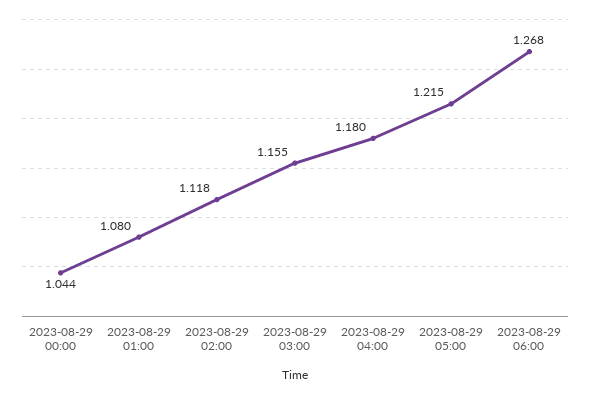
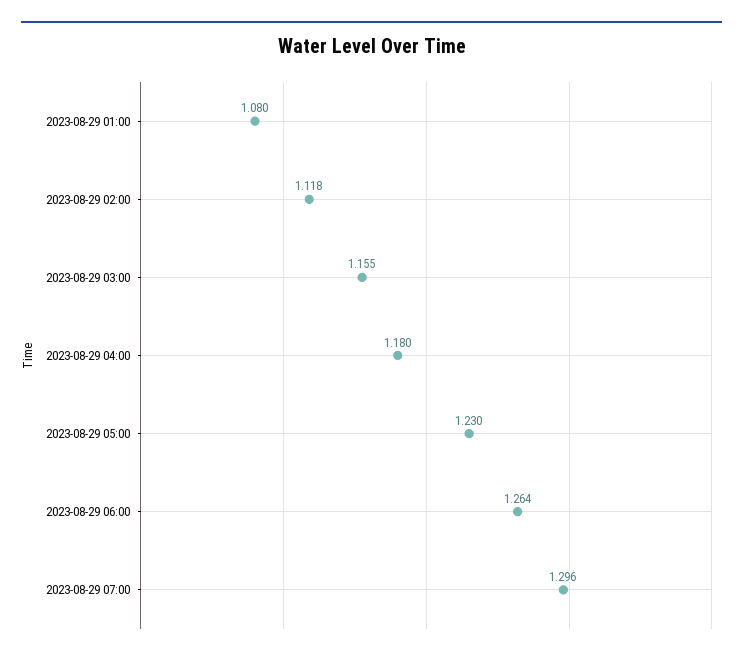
2023-08-29 00:00: 1.044 -> none
2023-08-29 05:00: 1.215 -> 1.23
2023-08-29 06:00: 1.268 -> 1.264
2023-08-29 07:00: none -> 1.296

